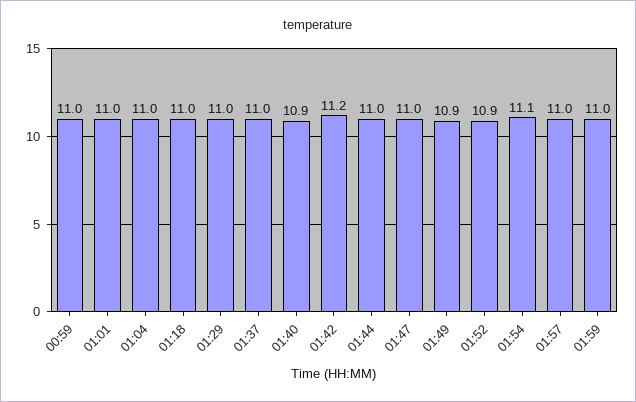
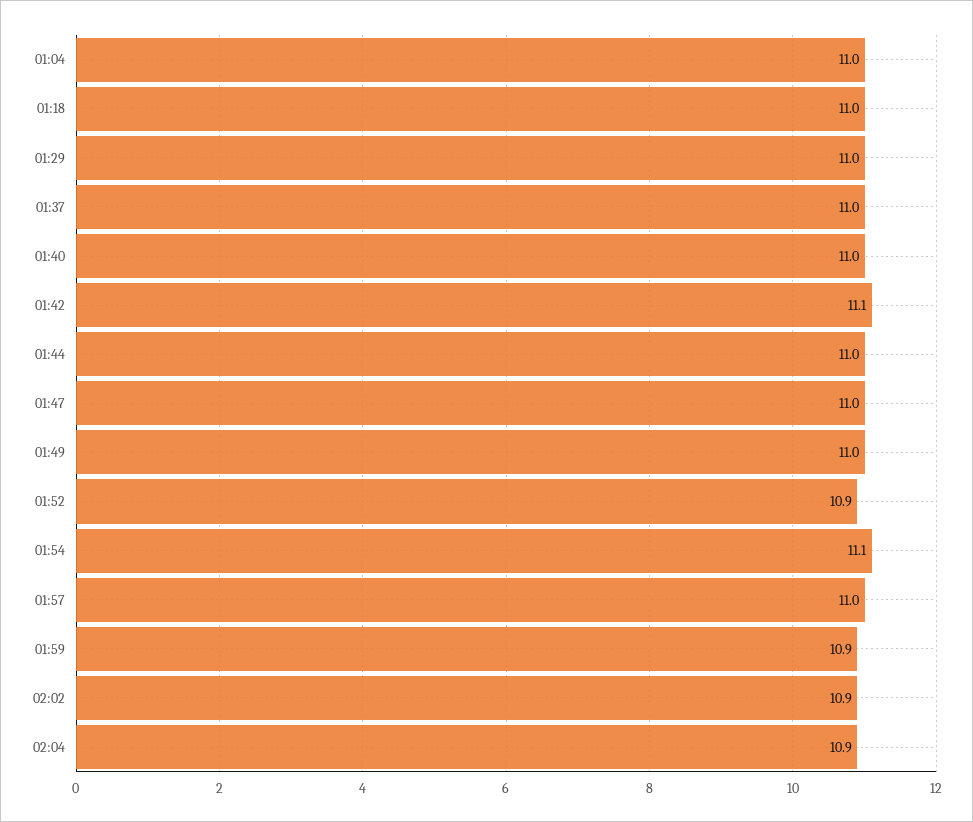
00:59: 11 -> none
01:01: 11 -> none
01:40: 10.9 -> 11
01:42: 11.2 -> 11.1
01:49: 10.9 -> 11
01:59: 11 -> 10.9
02:02: none -> 10.9
02:04: none -> 10.9

